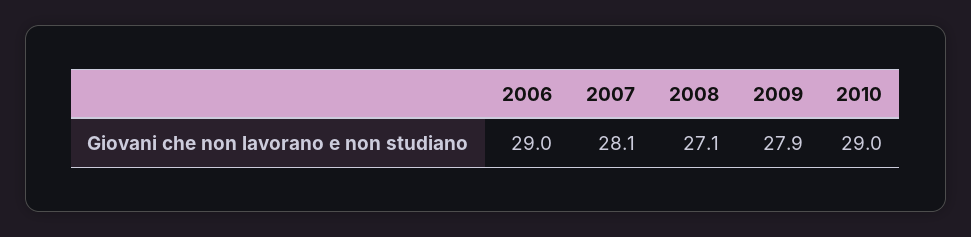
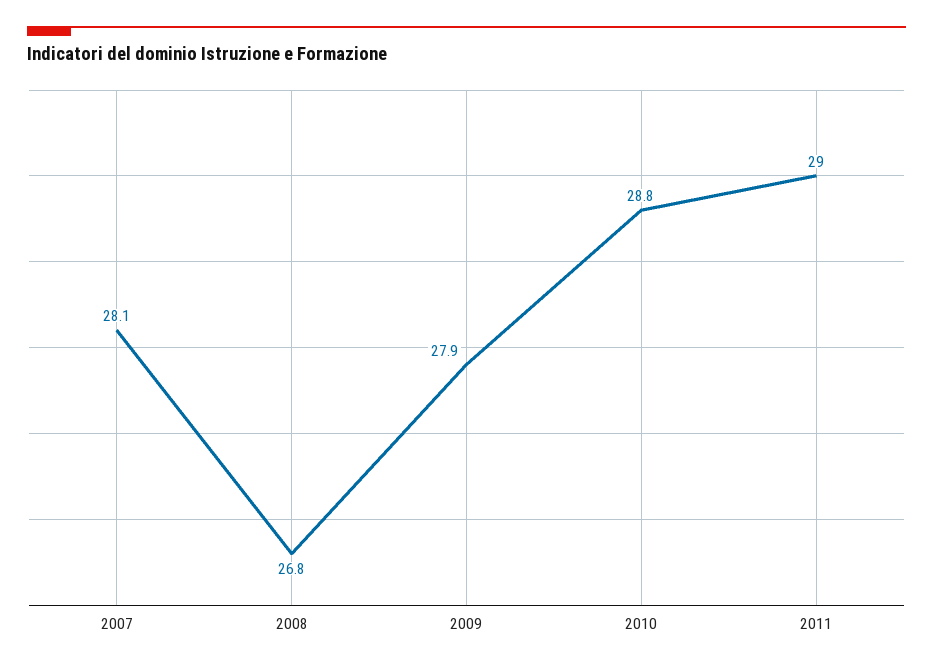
2006: 29 -> none
2008: 27.1 -> 26.8
2010: 29 -> 28.8
2011: none -> 29

